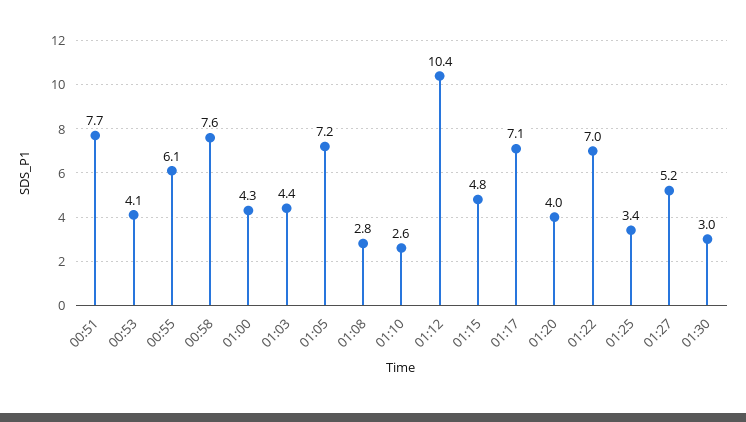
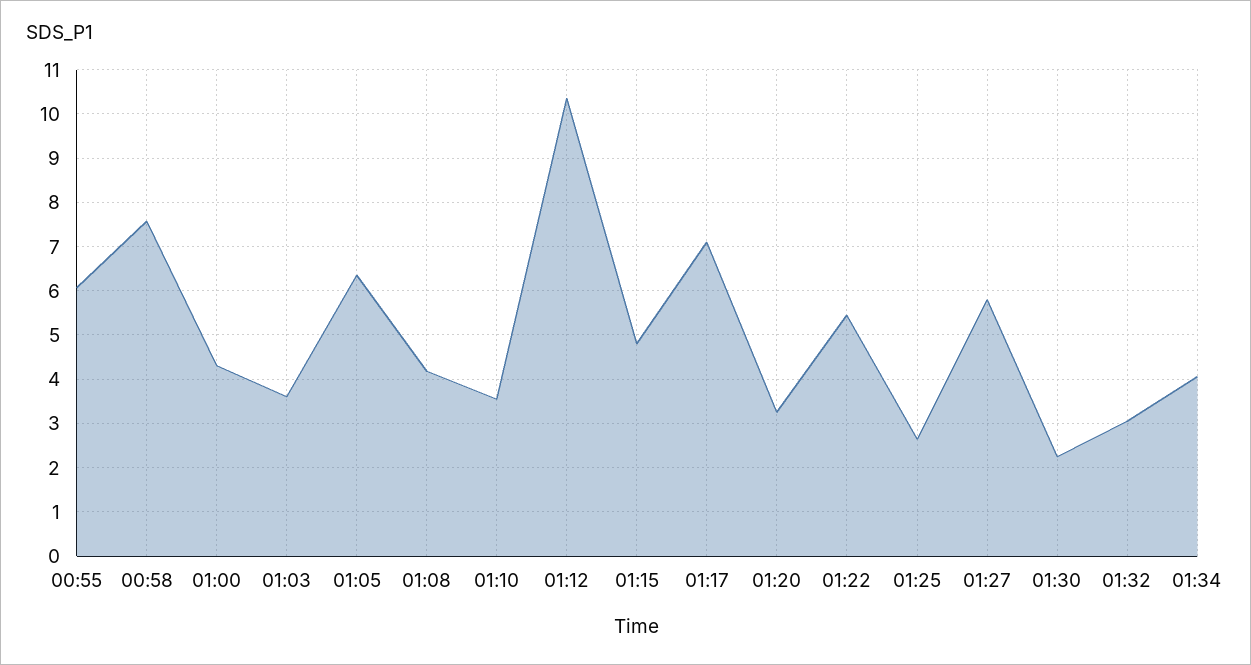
00:51: 7.7 -> none
00:53: 4.1 -> none
01:03: 4.4 -> 3.6
01:05: 7.2 -> 6.4
01:08: 2.8 -> 4.2
01:10: 2.6 -> 3.6
01:20: 4 -> 3.2
01:22: 7 -> 5.4
01:25: 3.4 -> 2.6
01:27: 5.2 -> 5.8
01:30: 3 -> 2.2
01:32: none -> 3
01:34: none -> 4

